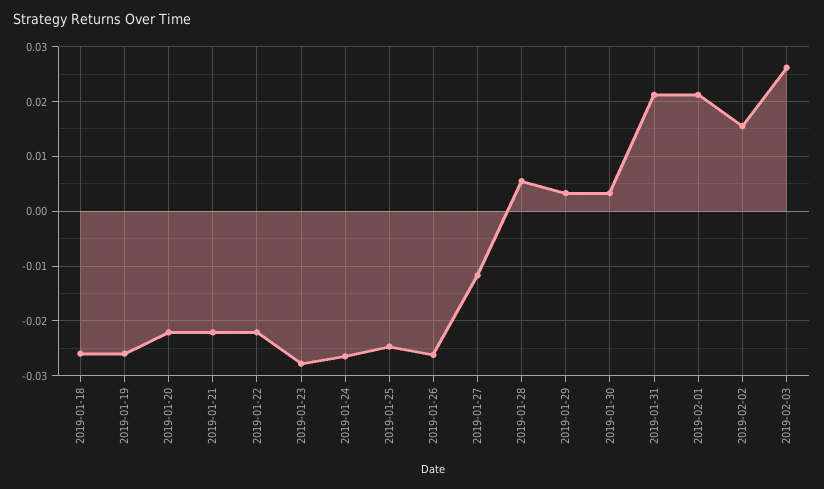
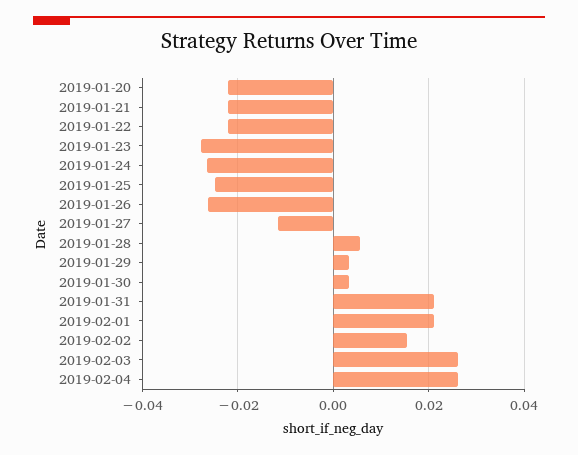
2019-01-18: -0.026 -> none
2019-01-19: -0.026 -> none
2019-02-04: none -> 0.026

